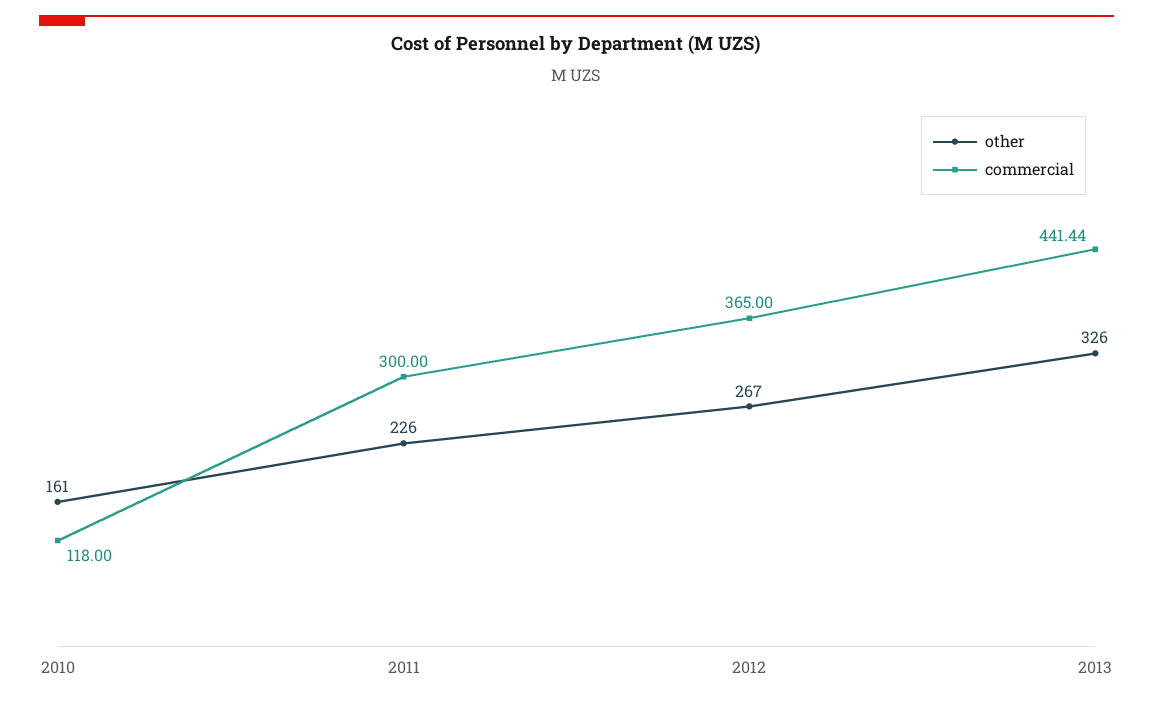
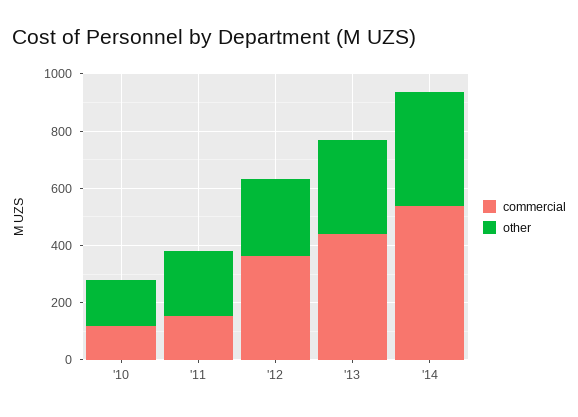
commercial, 2011: 300 -> 150
commercial, '14: none -> 550
other, '14: none -> 400

